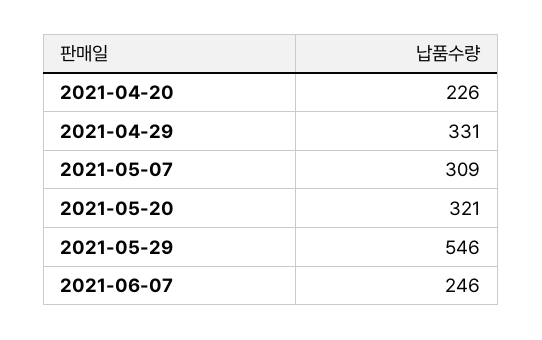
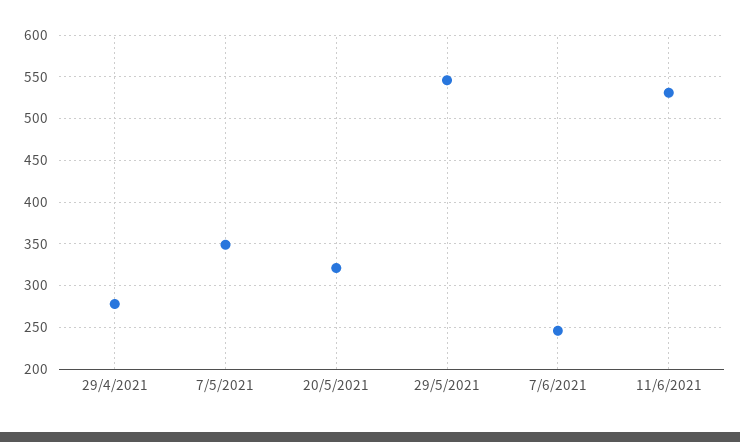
2021-04-20: 226 -> none
2021-04-29: 331 -> 280
2021-05-07: 309 -> 350
11/6/2021: none -> 530

